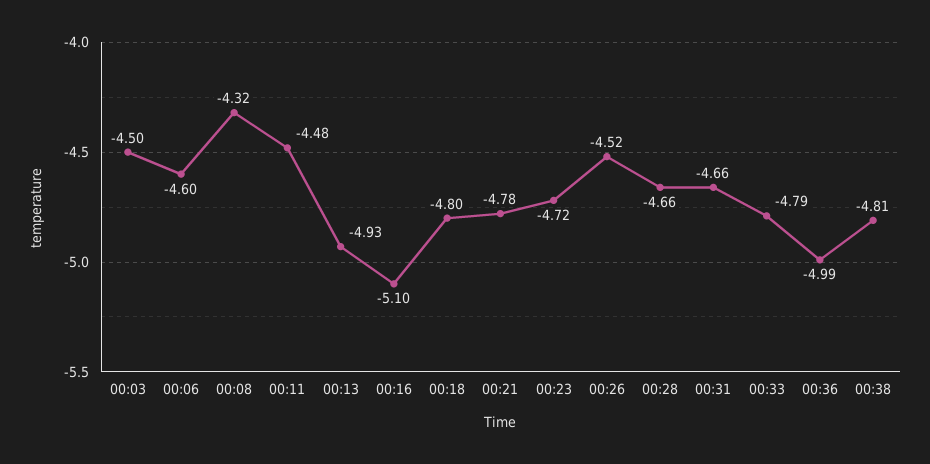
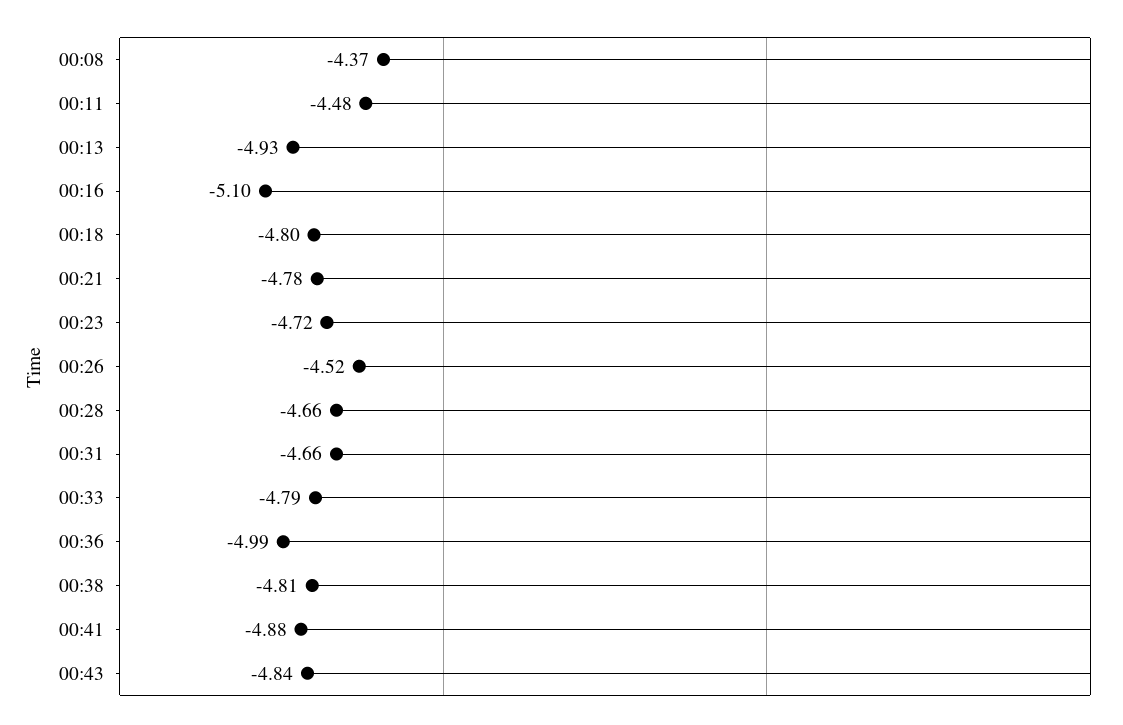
00:03: -4.5 -> none
00:06: -4.6 -> none
00:08: -4.32 -> -4.37
00:41: none -> -4.88
00:43: none -> -4.84

